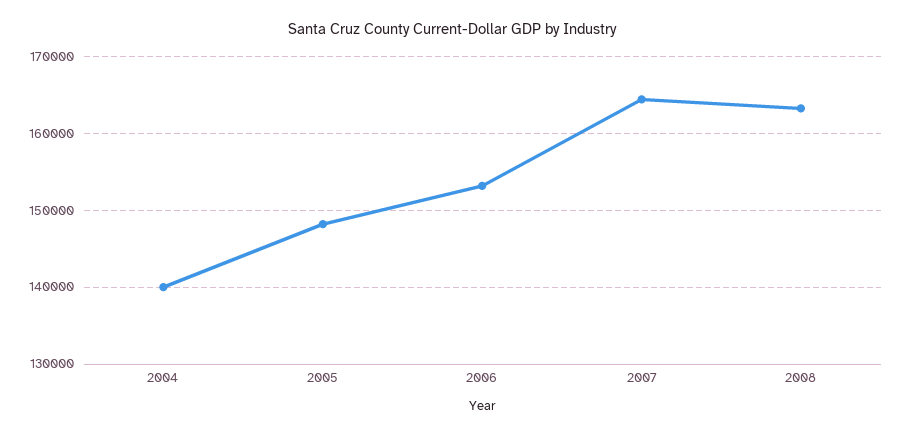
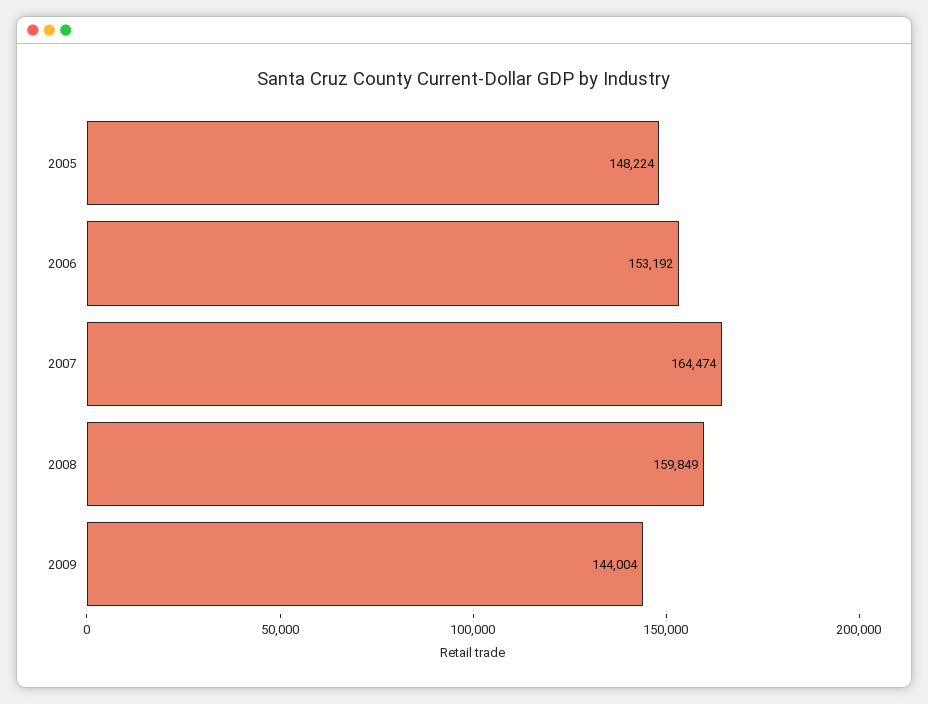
2004: 140000 -> none
2008: 163000 -> 159849
2009: none -> 144004

